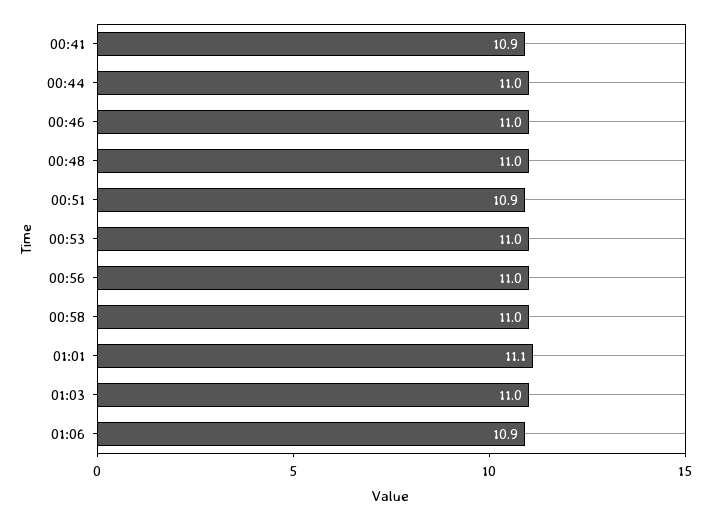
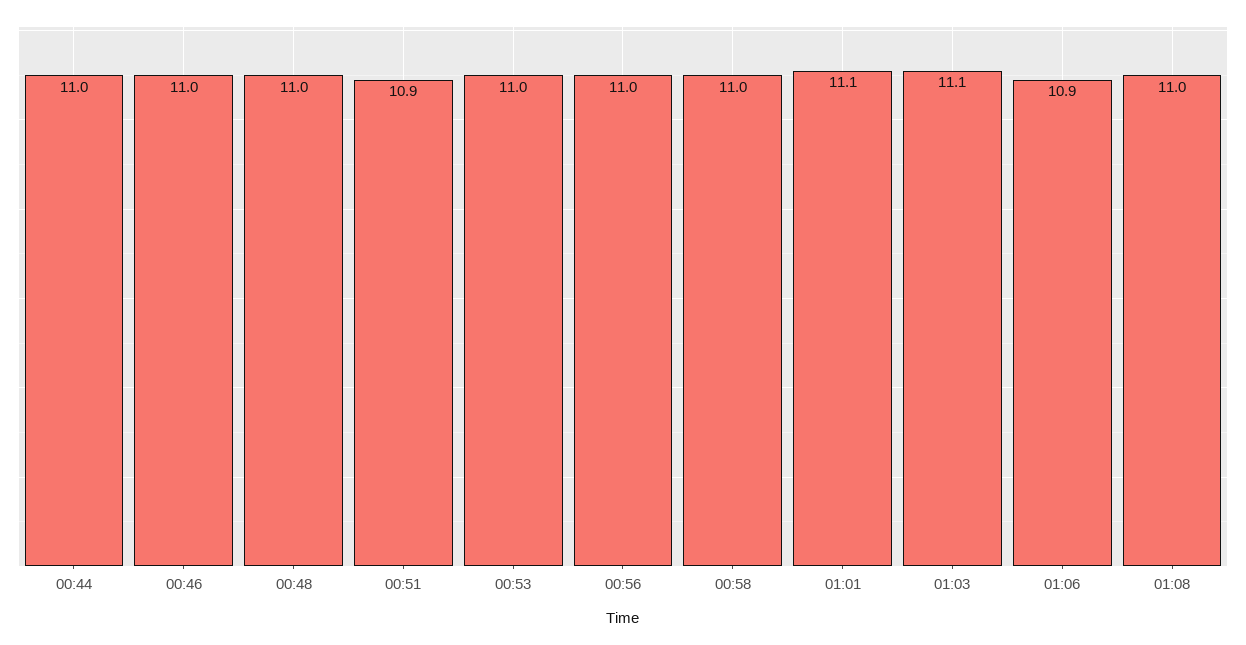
00:41: 10.9 -> none
01:03: 11 -> 11.1
01:08: none -> 11

